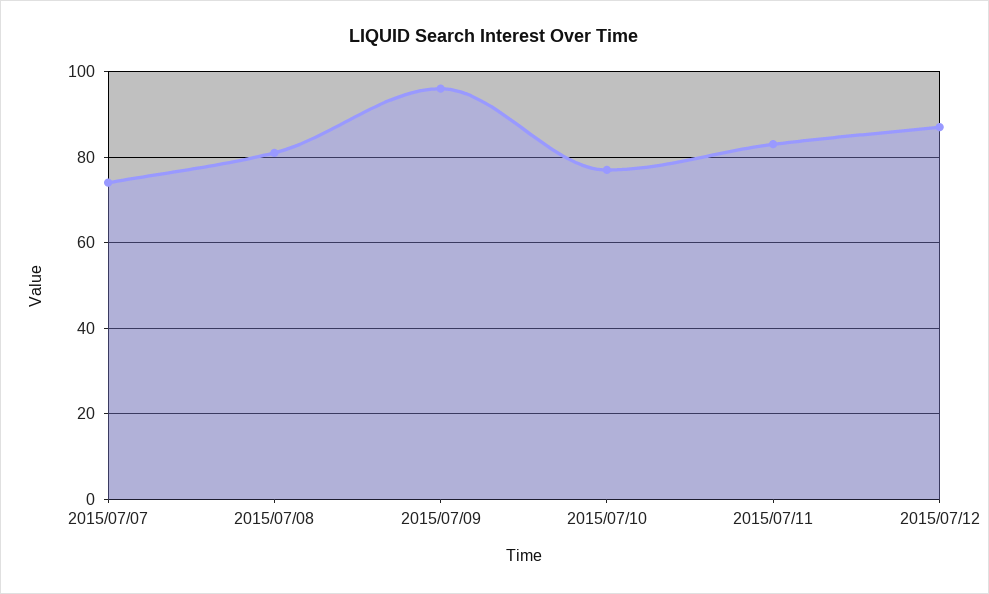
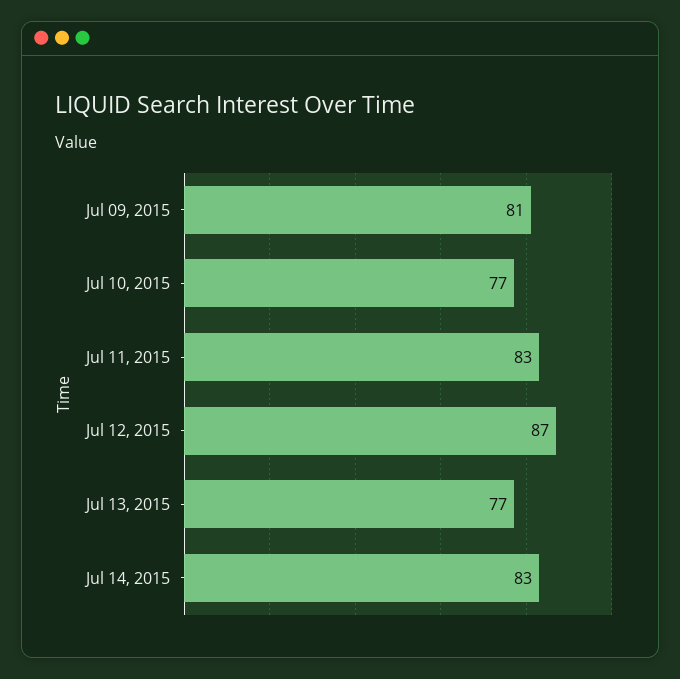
2015/07/07: 75 -> none
2015/07/08: 80 -> none
2015/07/09: 95 -> 81
Jul 13, 2015: none -> 77
Jul 14, 2015: none -> 83

